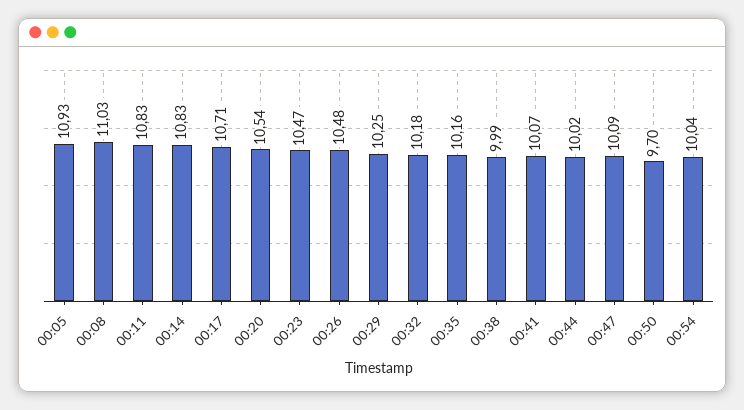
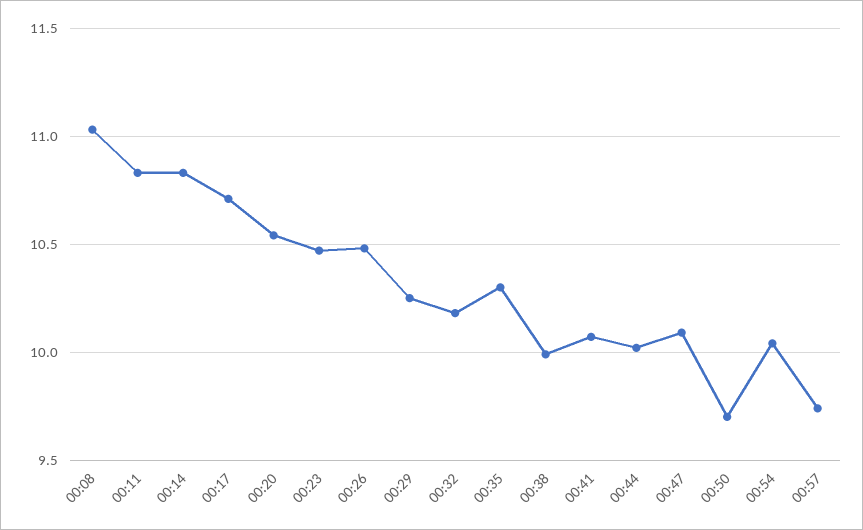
00:05: 10.93 -> none
00:35: 10.16 -> 10.3
00:57: none -> 9.75

